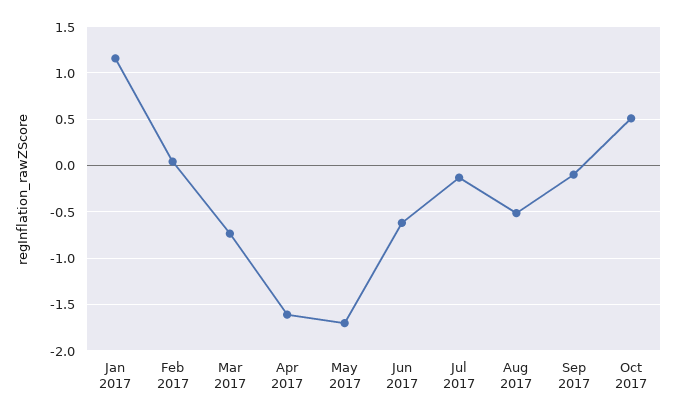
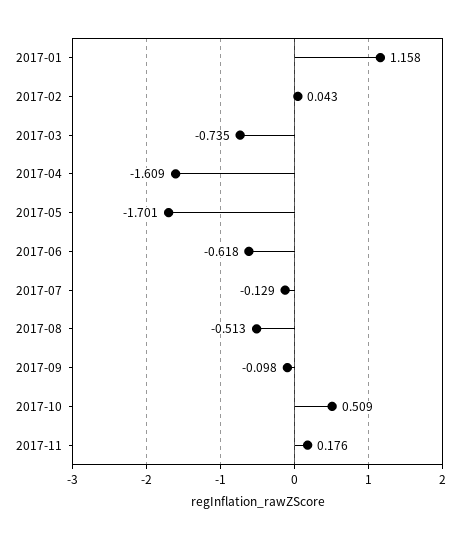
2017-11: none -> 0.176

